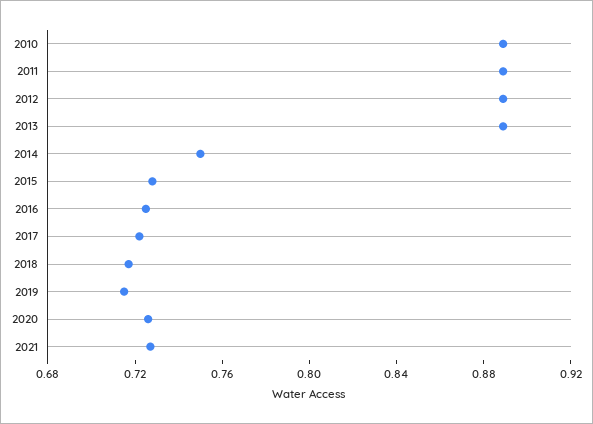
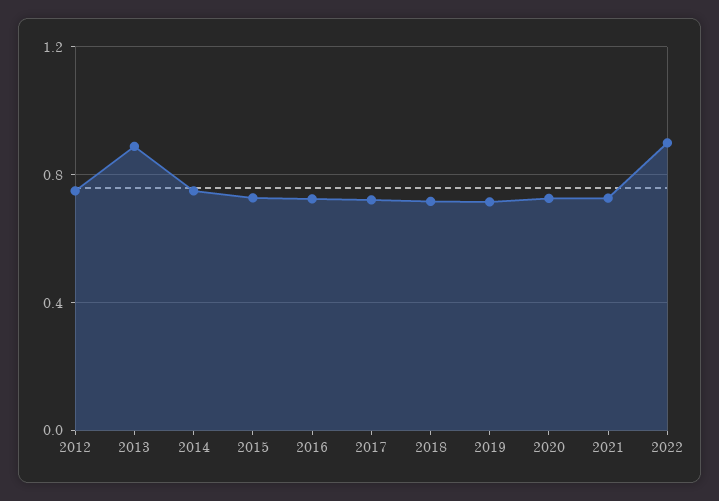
2010: 0.89 -> none
2011: 0.89 -> none
2012: 0.89 -> 0.75
2022: none -> 0.9

